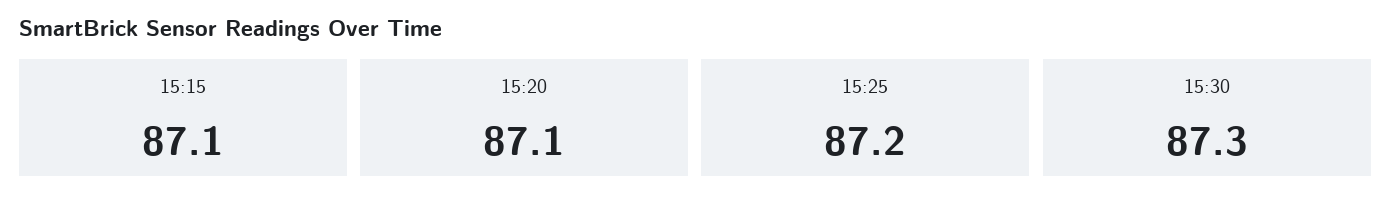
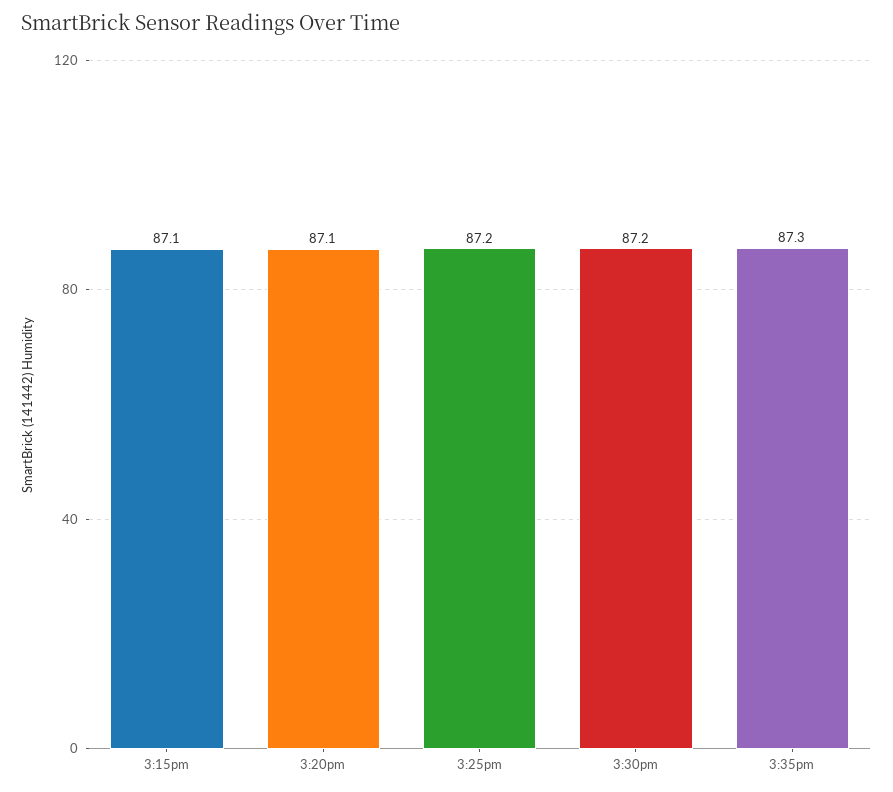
15:30: 87.3 -> 87.2
3:35pm: none -> 87.3

